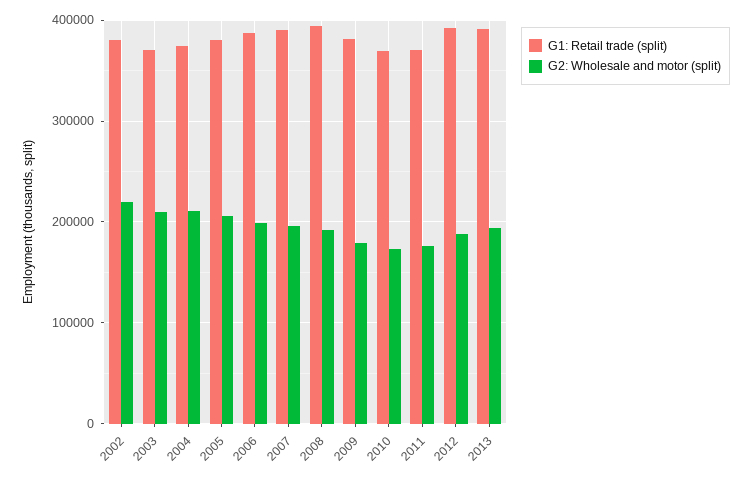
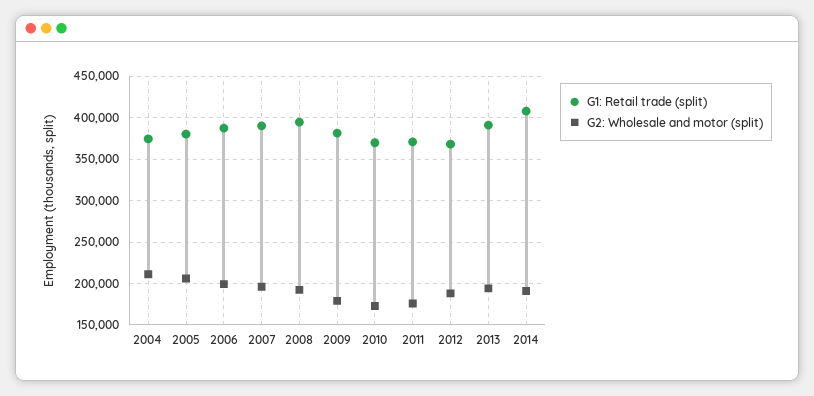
G1: Retail trade (split), 2002: 380000 -> none
G2: Wholesale and motor (split), 2002: 220000 -> none
G1: Retail trade (split), 2003: 370000 -> none
G2: Wholesale and motor (split), 2003: 210000 -> none
G1: Retail trade (split), 2012: 390000 -> 370000
G1: Retail trade (split), 2014: none -> 410000
G2: Wholesale and motor (split), 2014: none -> 190000

